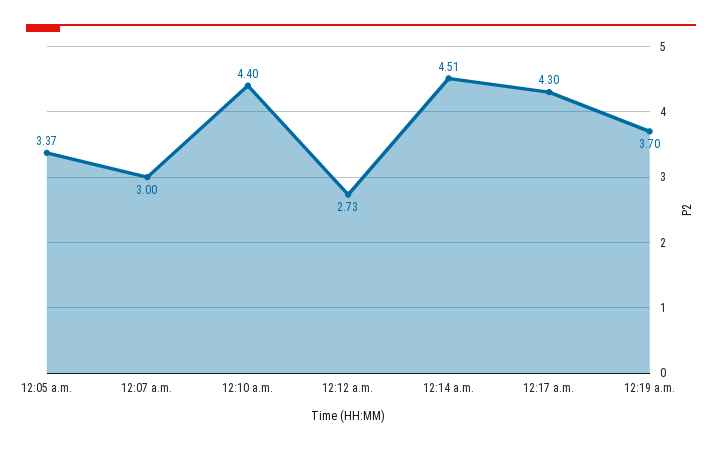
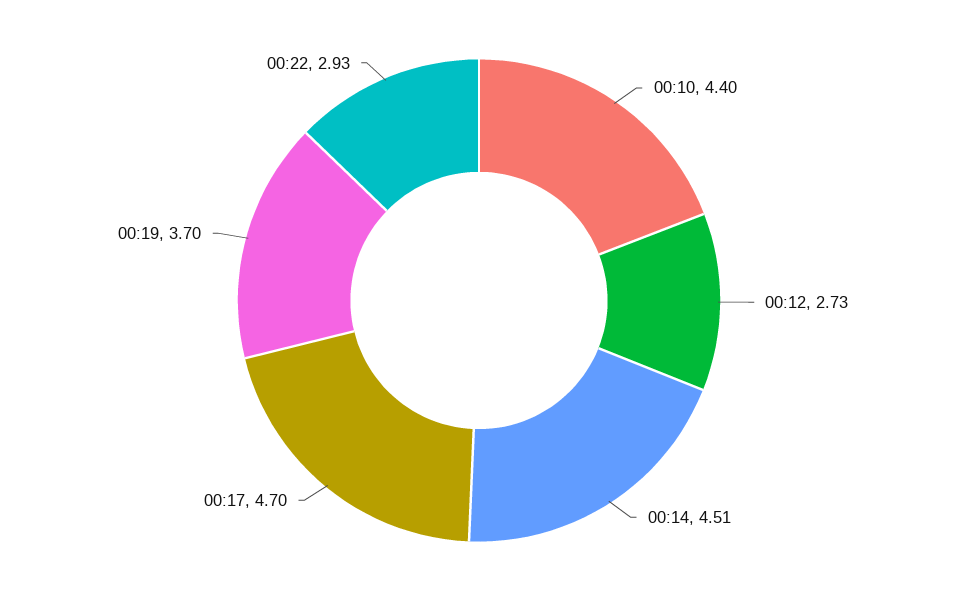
12:05 a.m.: 3.37 -> none
12:07 a.m.: 3 -> none
12:17 a.m.: 4.3 -> 4.7
00:22: none -> 2.93

